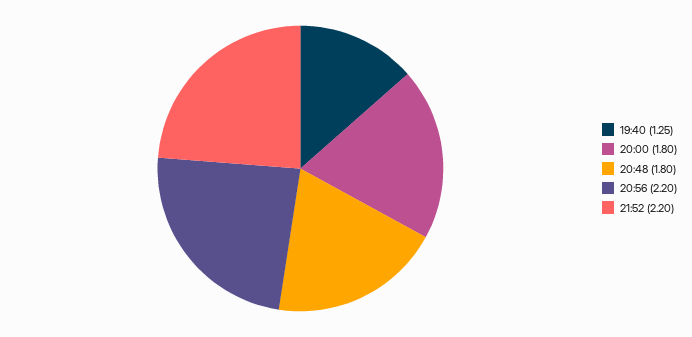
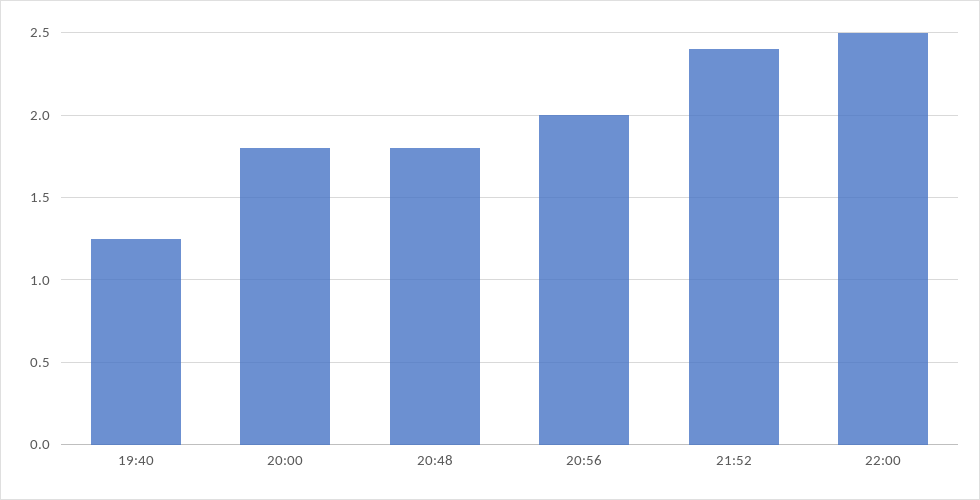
20:56: 2.2 -> 2
21:52: 2.2 -> 2.4
22:00: none -> 2.5

